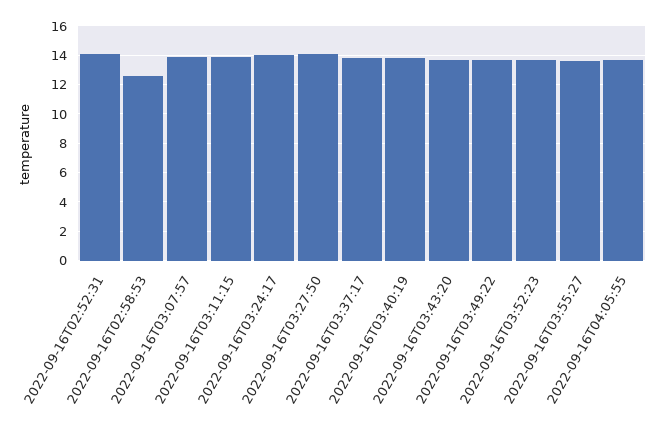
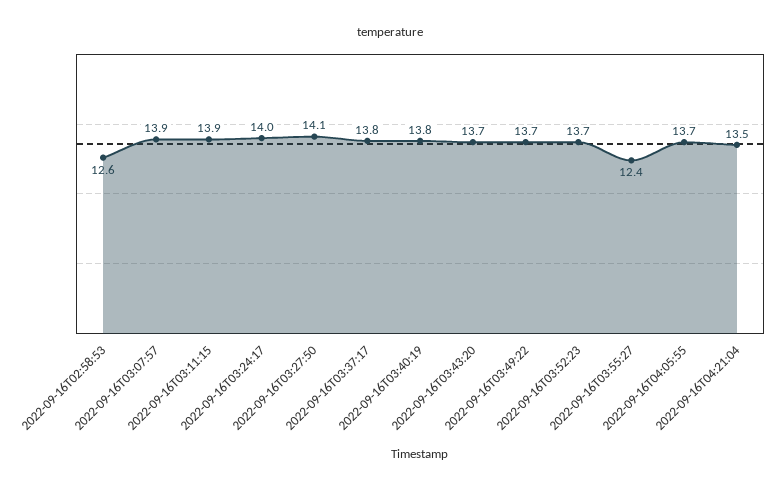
2022-09-16T02:52:31: 14 -> none
2022-09-16T03:55:27: 13.5 -> 12.4
2022-09-16T04:21:04: none -> 13.5

